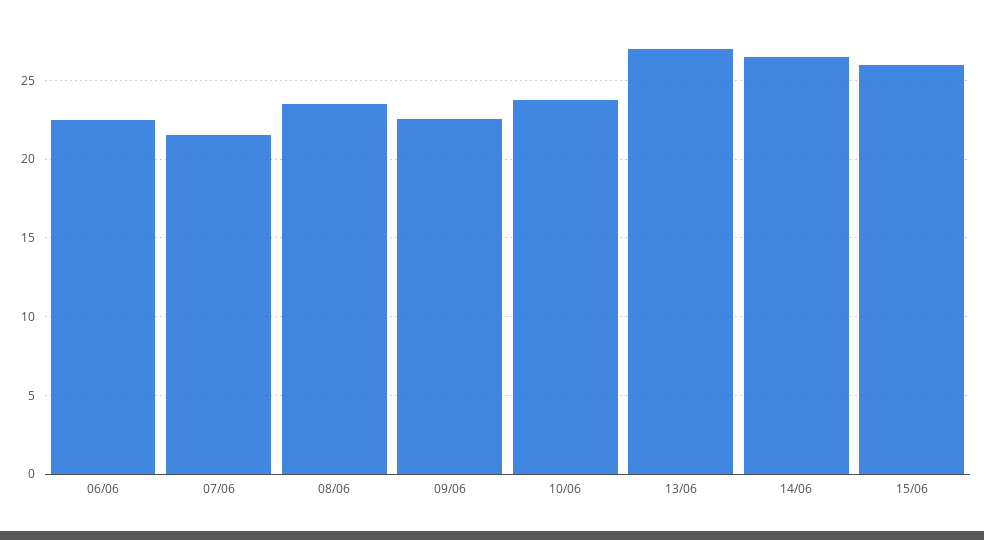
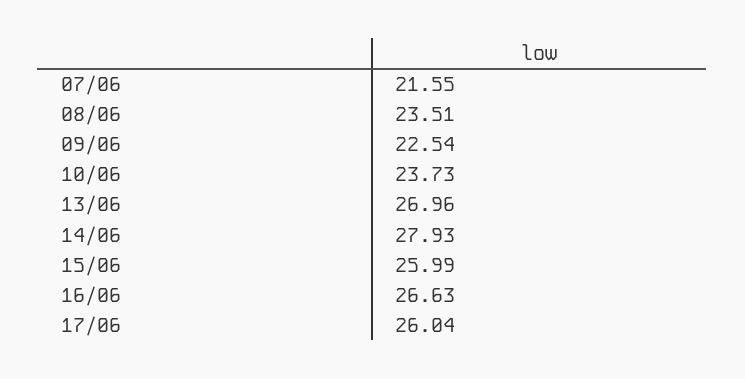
06/06: 22.5 -> none
14/06: 26.5 -> 27.93
16/06: none -> 26.63
17/06: none -> 26.04

